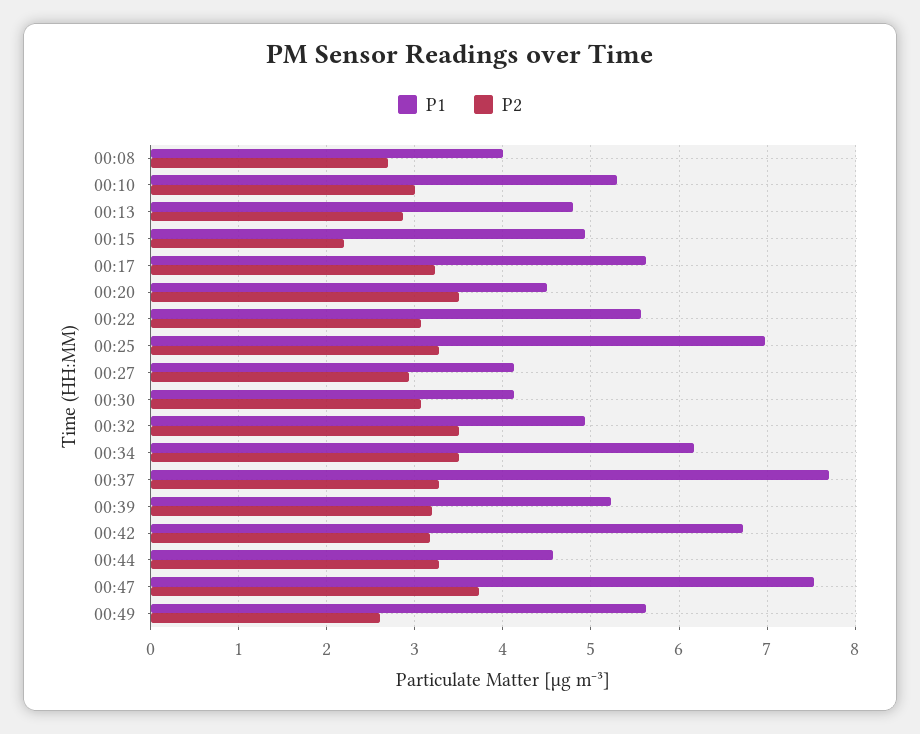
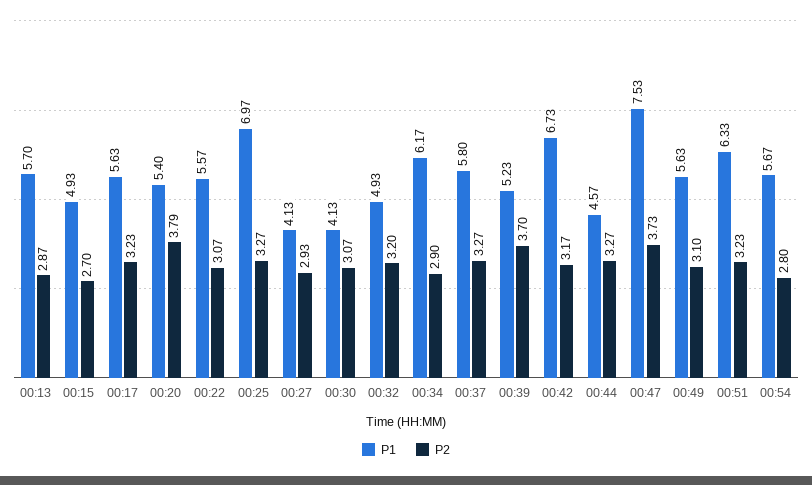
P1, 00:08: 4 -> none
P2, 00:08: 2.7 -> none
P1, 00:10: 5.3 -> none
P2, 00:10: 3 -> none
P1, 00:13: 4.8 -> 5.7
P2, 00:15: 2.2 -> 2.7
P1, 00:20: 4.5 -> 5.4
P2, 00:20: 3.5 -> 3.79
P2, 00:32: 3.5 -> 3.2
P2, 00:34: 3.5 -> 2.9
P1, 00:37: 7.7 -> 5.8
P2, 00:39: 3.2 -> 3.7
P2, 00:49: 2.6 -> 3.1
P1, 00:51: none -> 6.33
P2, 00:51: none -> 3.23
P1, 00:54: none -> 5.67
P2, 00:54: none -> 2.8

